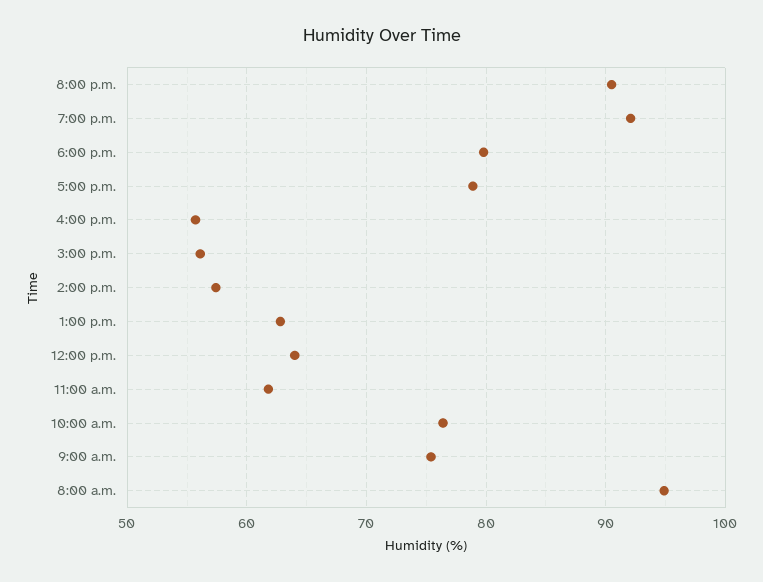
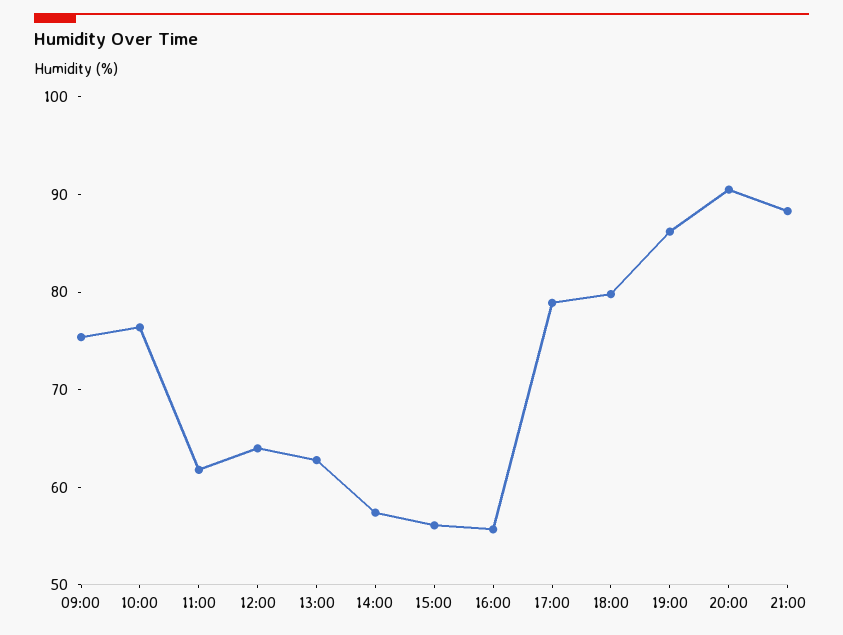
7:00 p.m.: 92 -> 86
8:00 a.m.: 95 -> none
21:00: none -> 88

